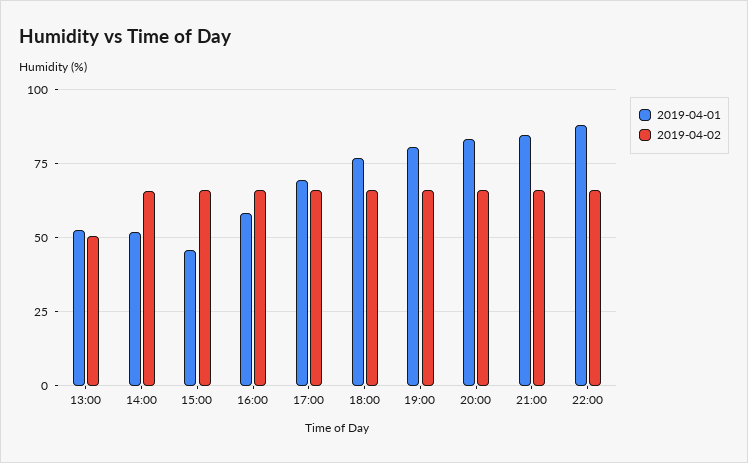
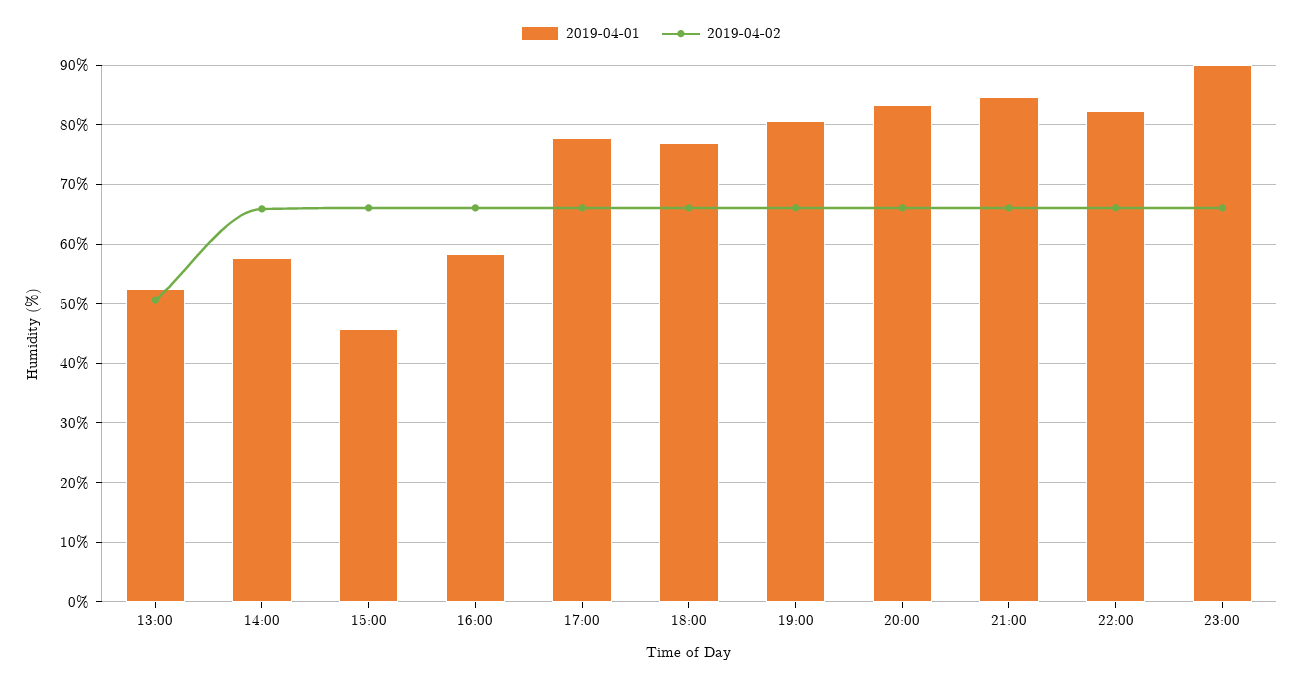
2019-04-01, 14:00: 52.5 -> 58
2019-04-01, 17:00: 70 -> 78
2019-04-01, 22:00: 87.5 -> 82
2019-04-01, 23:00: none -> 90
2019-04-02, 23:00: none -> 66

